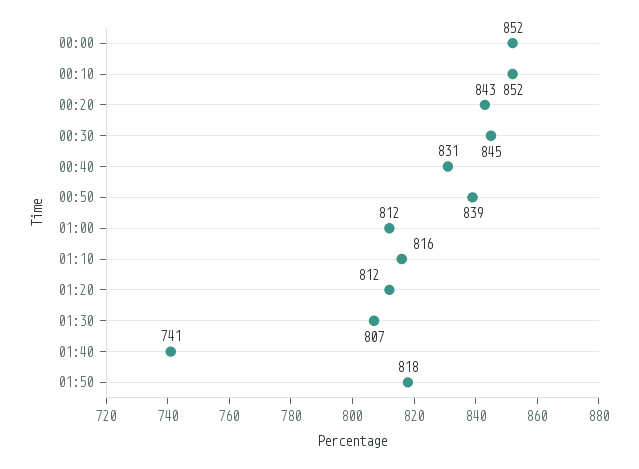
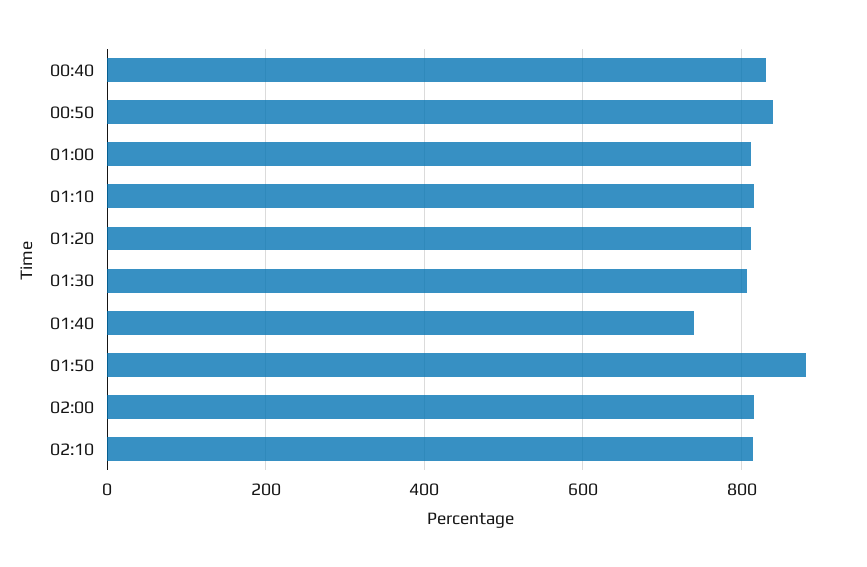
00:00: 852 -> none
00:10: 852 -> none
00:20: 843 -> none
00:30: 845 -> none
01:50: 818 -> 880
02:00: none -> 820
02:10: none -> 820

